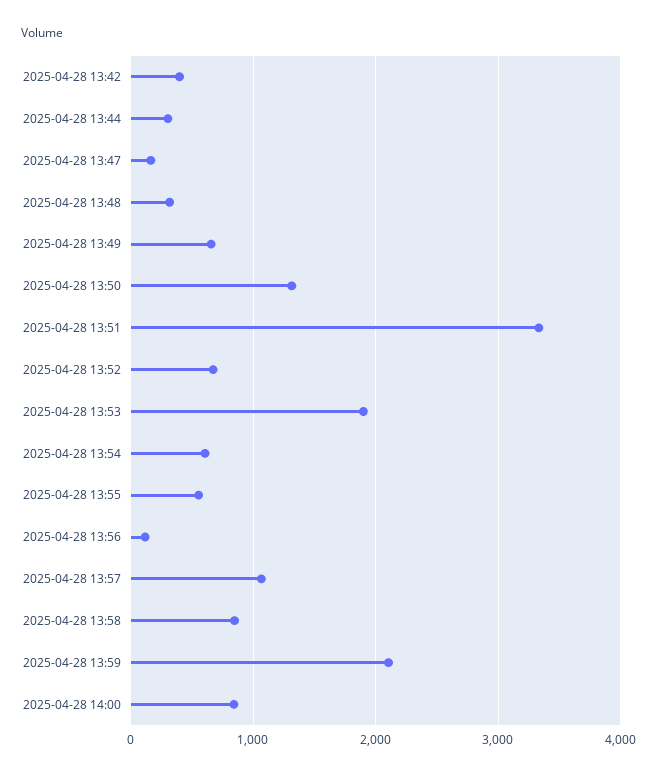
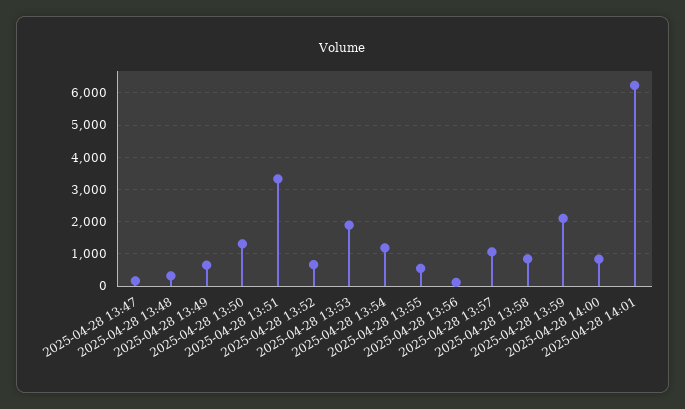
2025-04-28 13:42: 400 -> none
2025-04-28 13:44: 300 -> none
2025-04-28 13:54: 600 -> 1200
2025-04-28 14:01: none -> 6200

